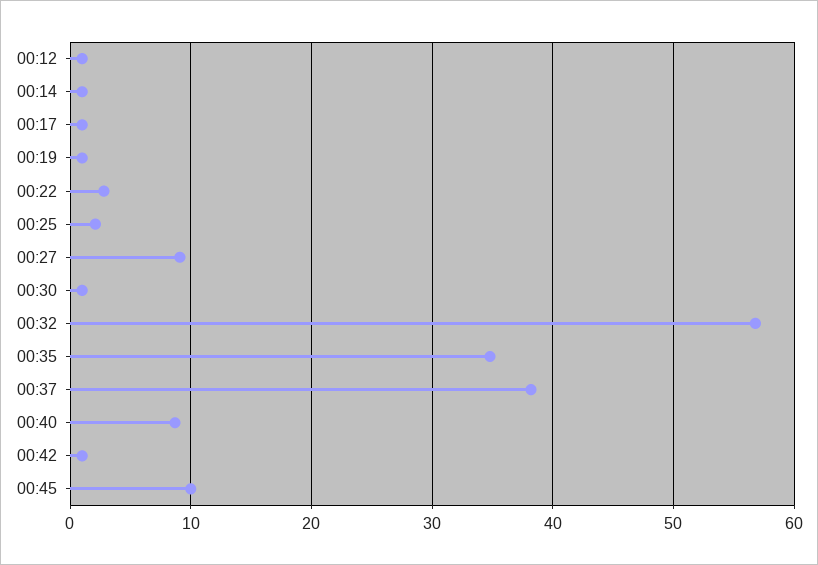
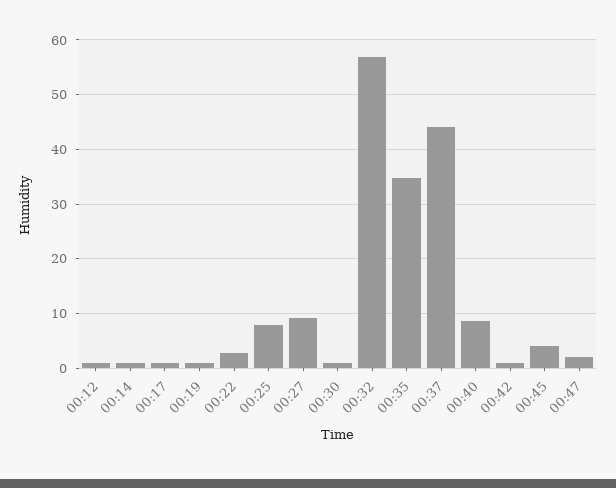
00:25: 2 -> 8
00:37: 38 -> 44
00:45: 10 -> 4
00:47: none -> 2

